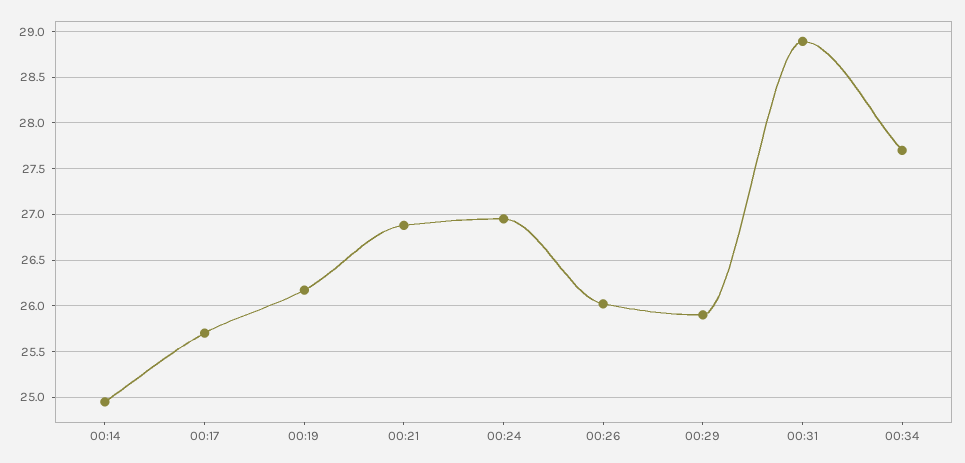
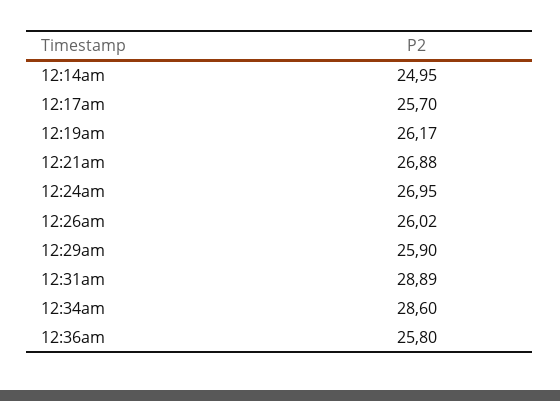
00:34: 27.7 -> 28.6
12:36am: none -> 25.8

